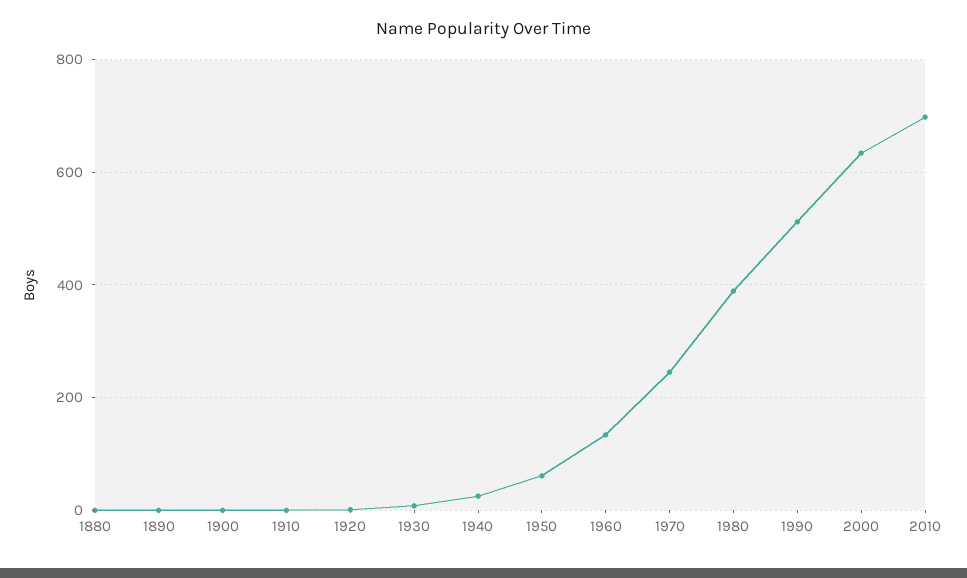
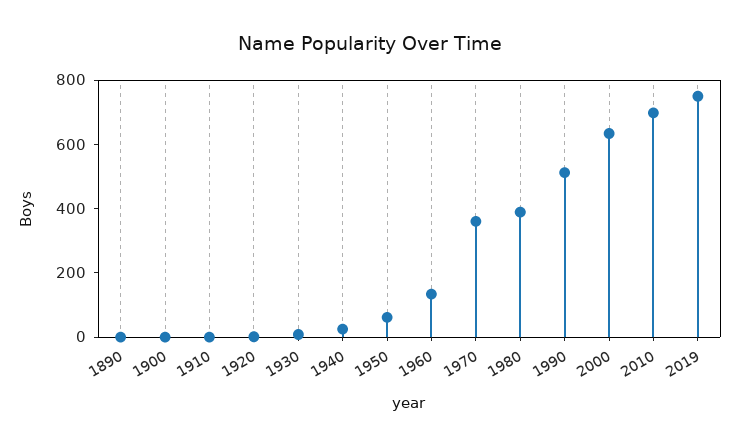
1880: 0 -> none
1970: 240 -> 350
2019: none -> 750

